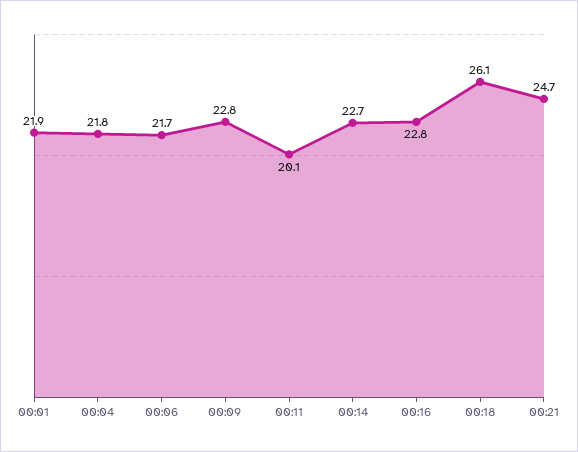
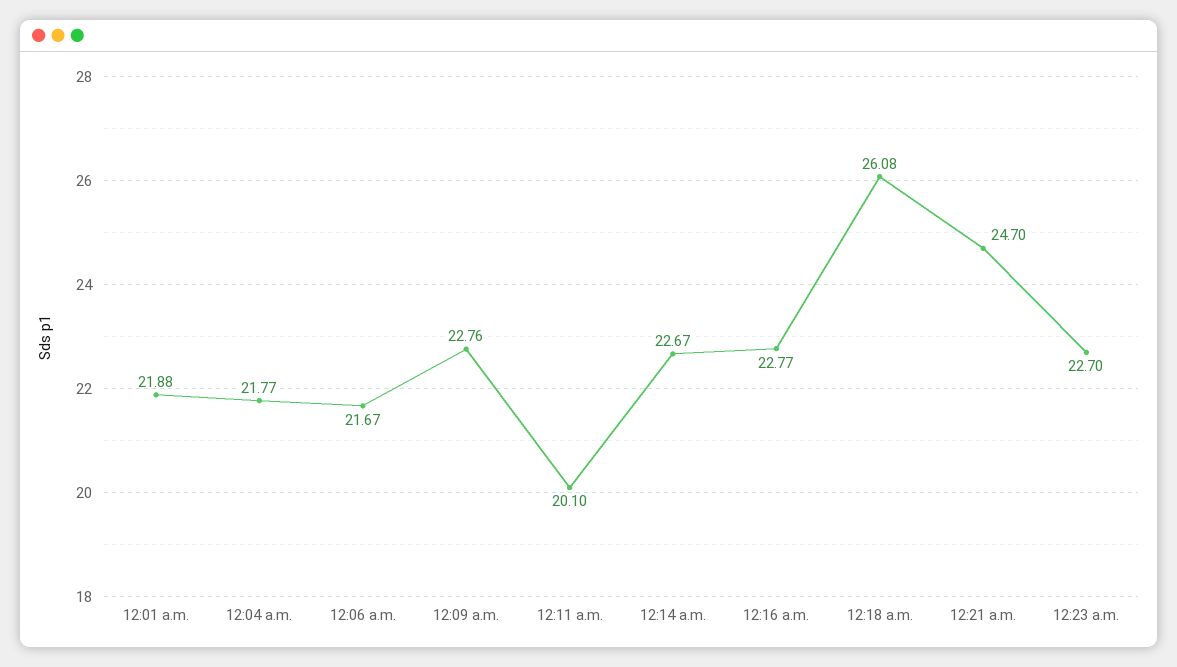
12:23 a.m.: none -> 22.7

